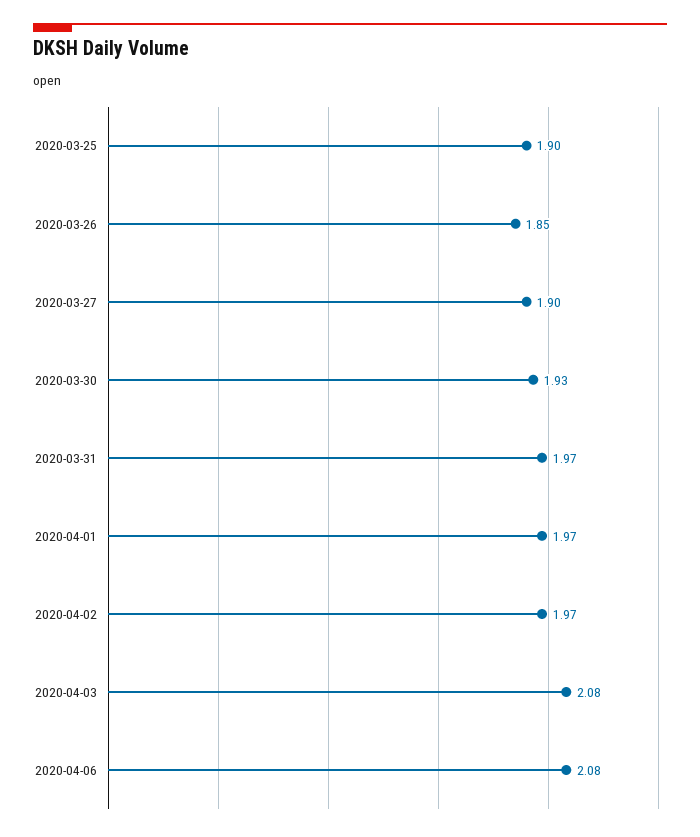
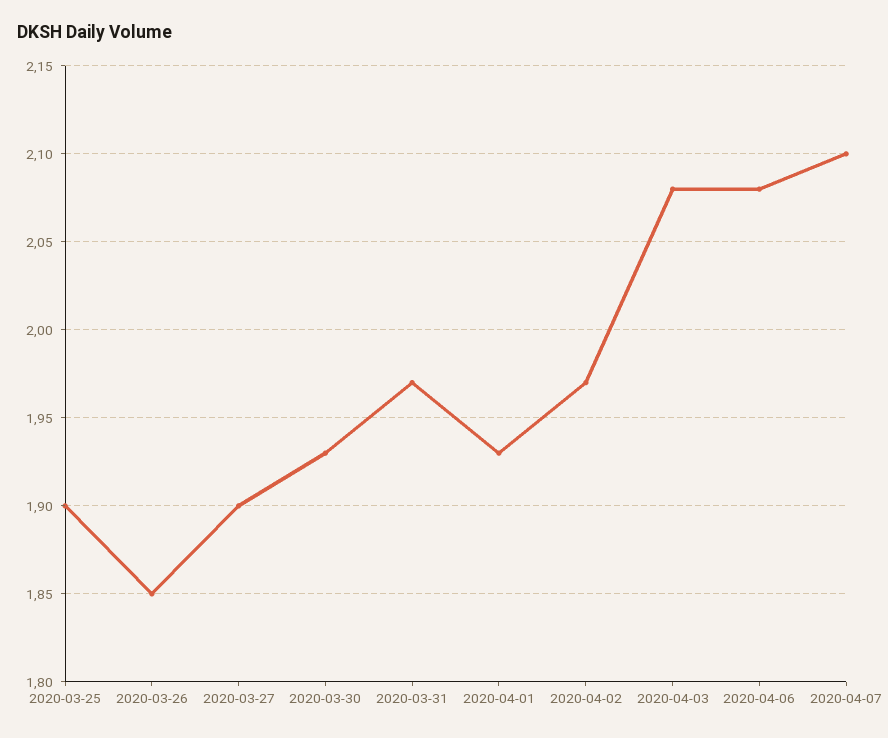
2020-04-01: 1.97 -> 1.93
2020-04-07: none -> 2.1

